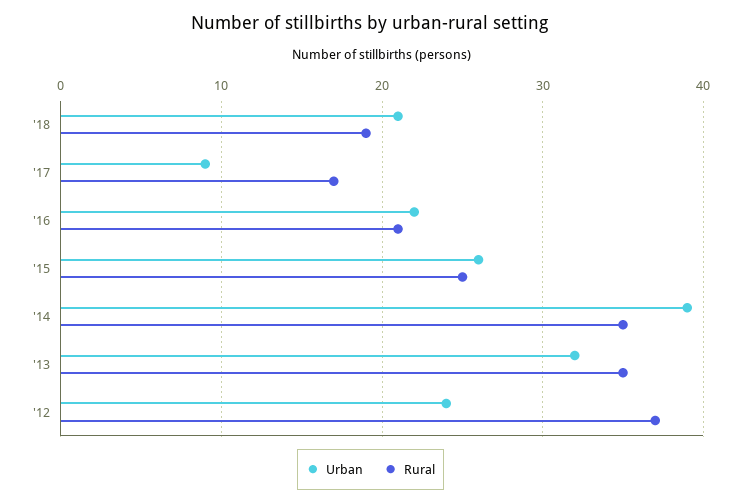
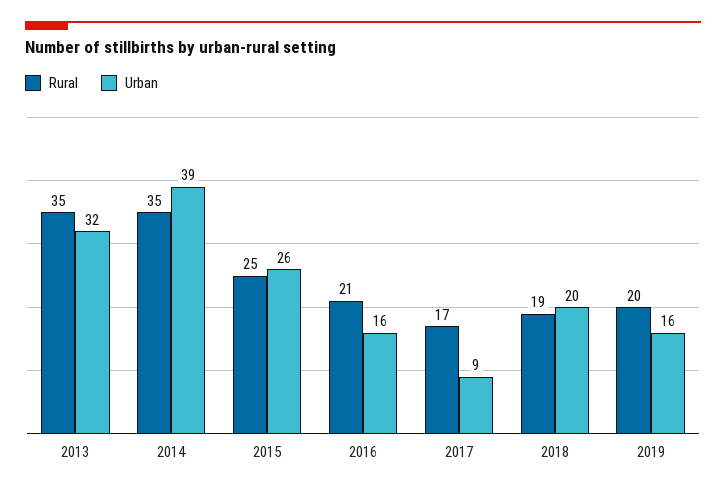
Urban, '18: 21 -> 20
Urban, '16: 22 -> 16
Urban, '12: 24 -> none
Rural, '12: 37 -> none
Rural, 2019: none -> 20
Urban, 2019: none -> 16

